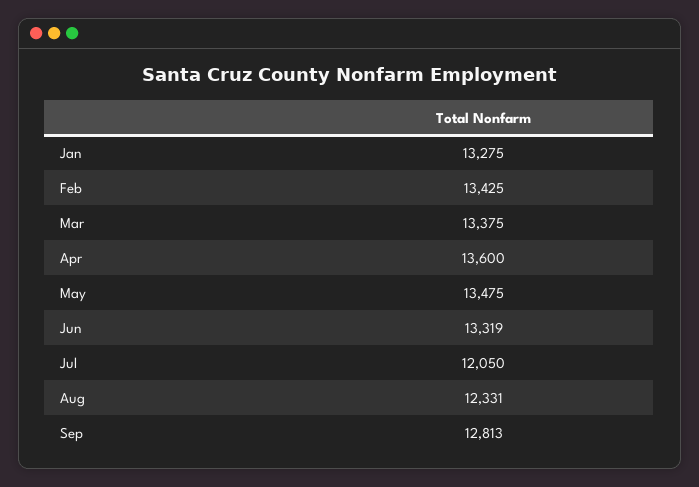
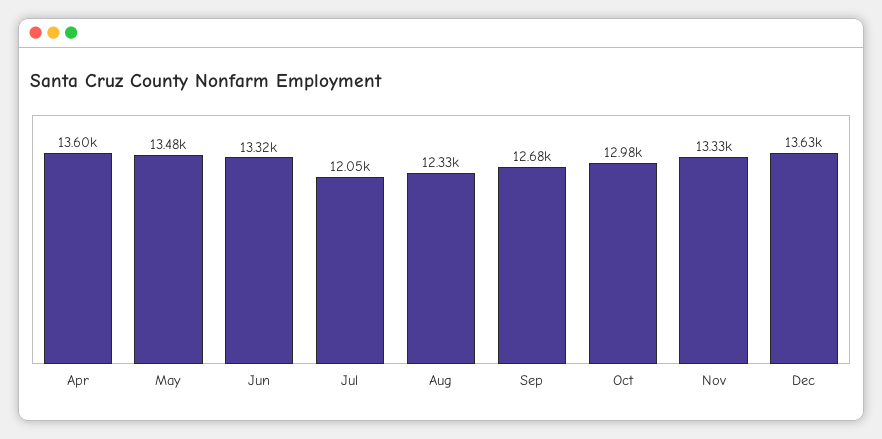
Jan: 13275 -> none
Feb: 13425 -> none
Mar: 13375 -> none
Sep: 12813 -> 12680
Oct: none -> 12980
Nov: none -> 13330
Dec: none -> 13630

